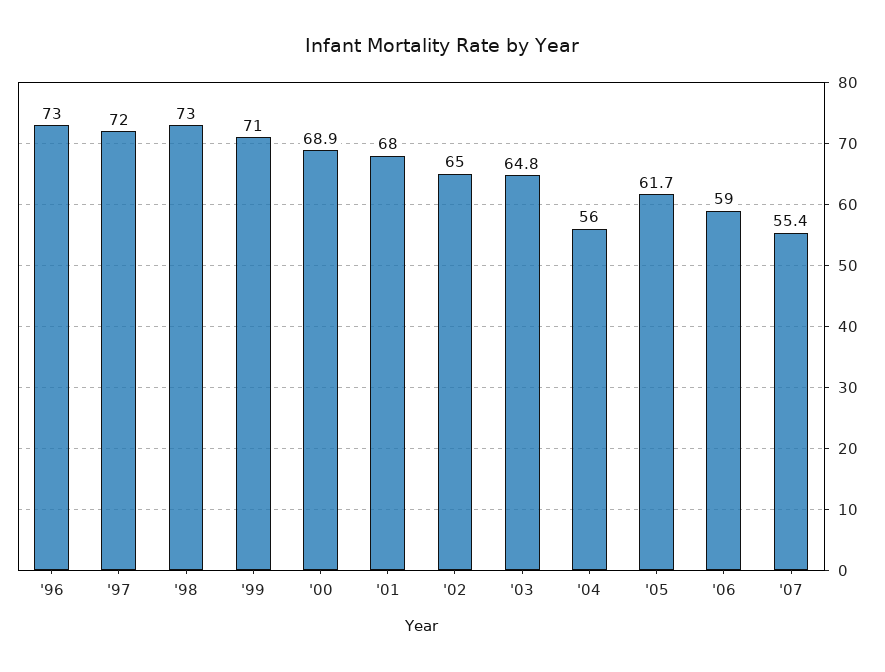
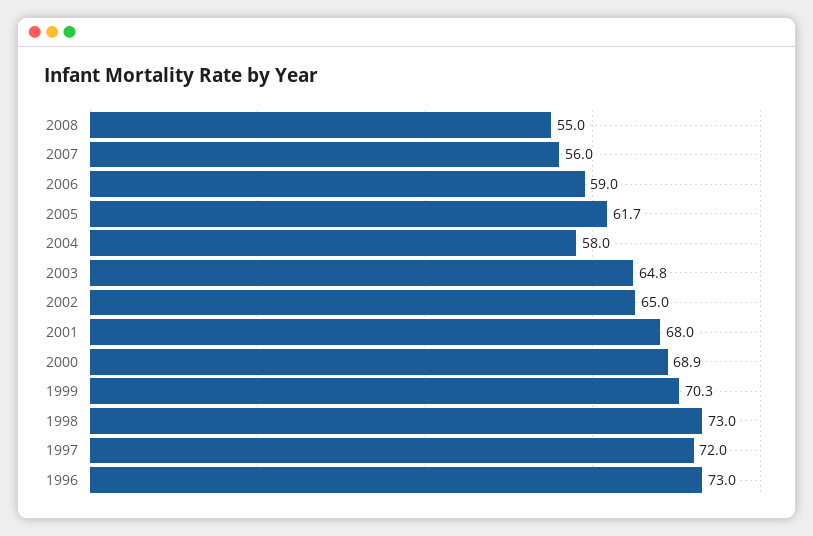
'99: 71 -> 70.3
'04: 56 -> 58
'07: 55.4 -> 56
2008: none -> 55

